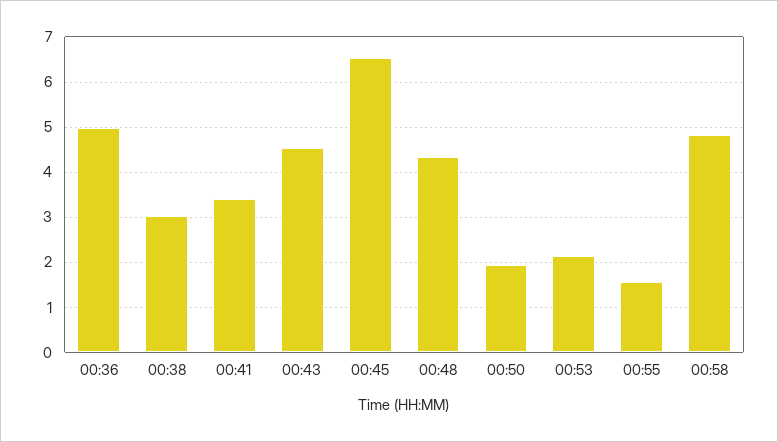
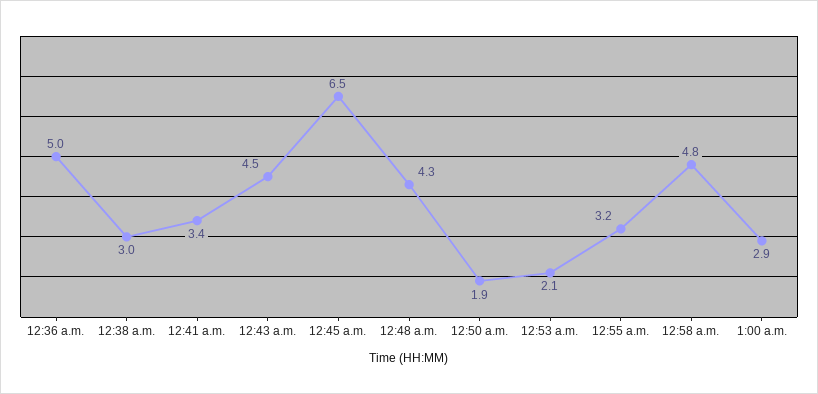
00:55: 1.6 -> 3.2
1:00 a.m.: none -> 2.9

